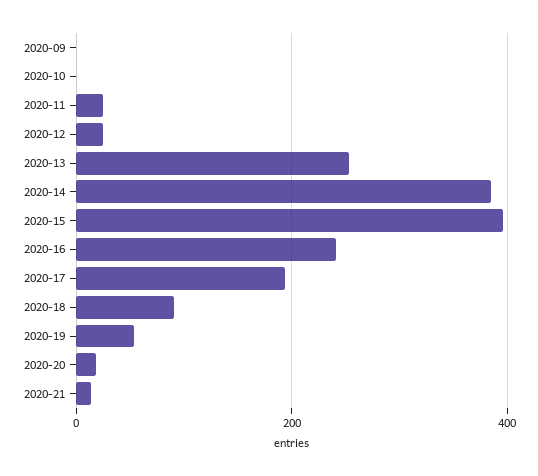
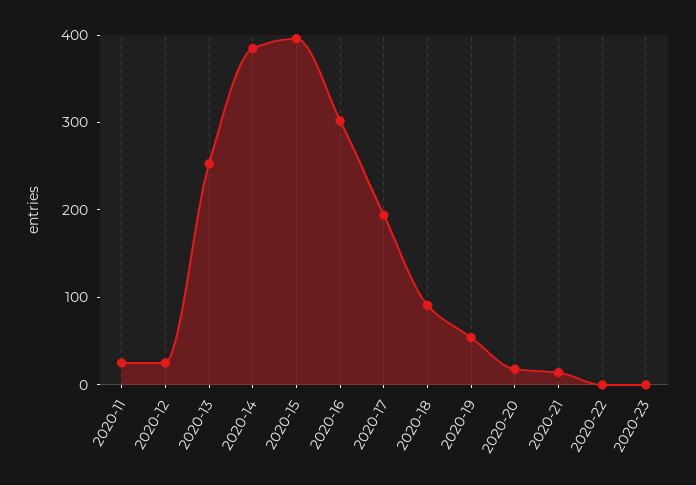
2020-09: 0 -> none
2020-10: 0 -> none
2020-16: 240 -> 300
2020-22: none -> 0
2020-23: none -> 0

